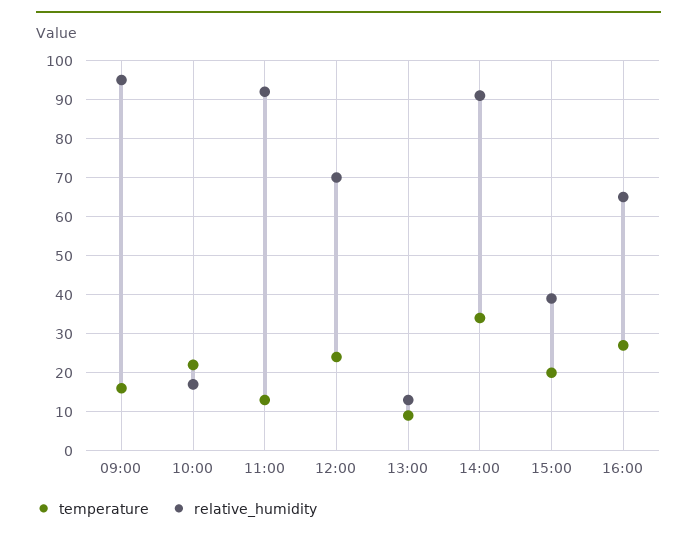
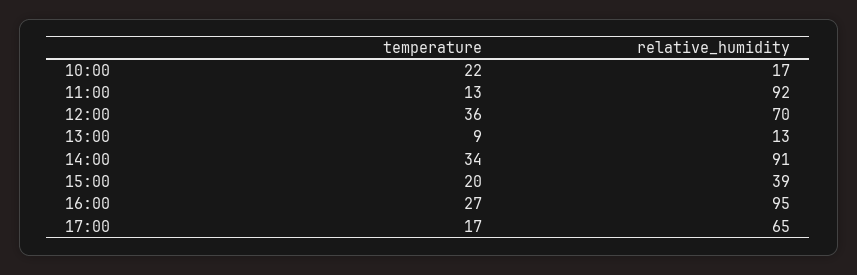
temperature, 09:00: 15 -> none
relative_humidity, 09:00: 95 -> none
temperature, 12:00: 25 -> 36
relative_humidity, 16:00: 65 -> 95
temperature, 17:00: none -> 17
relative_humidity, 17:00: none -> 65

